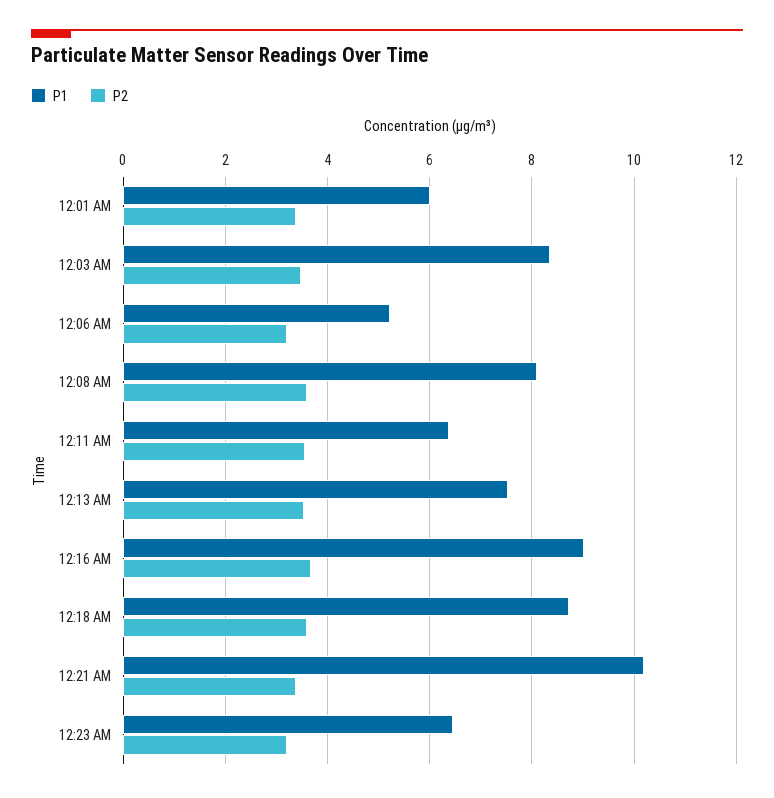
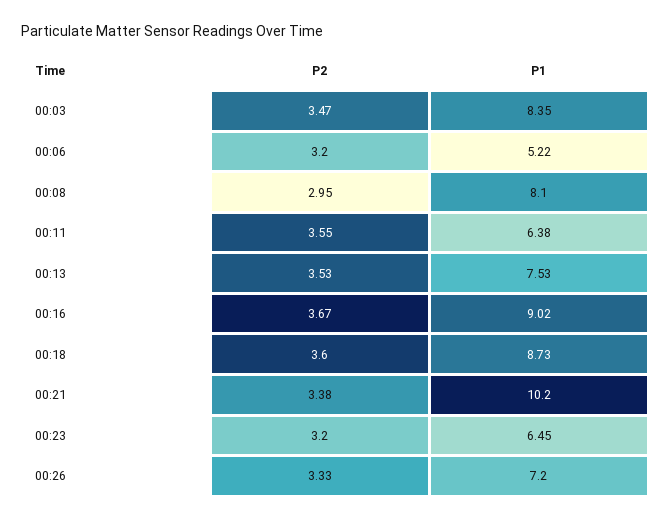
P1, 12:01 AM: 6 -> none
P2, 12:01 AM: 3.4 -> none
P2, 12:08 AM: 3.6 -> 2.95
P2, 00:26: none -> 3.33
P1, 00:26: none -> 7.2

